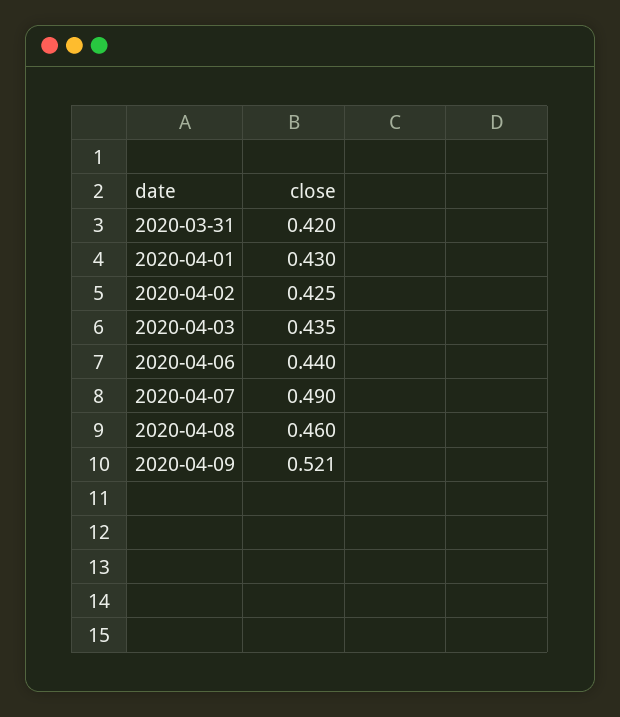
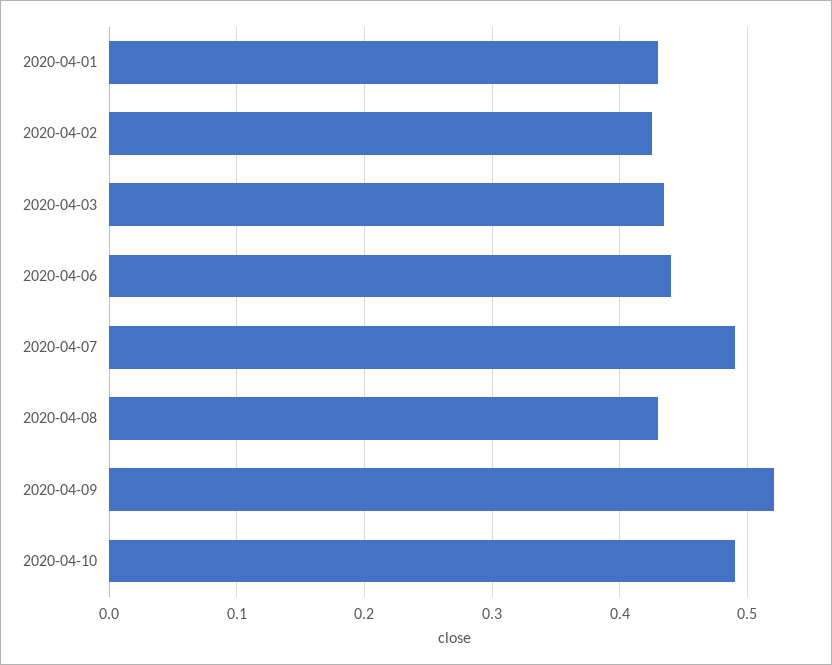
2020-03-31: 0.42 -> none
2020-04-08: 0.46 -> 0.43
2020-04-10: none -> 0.49

